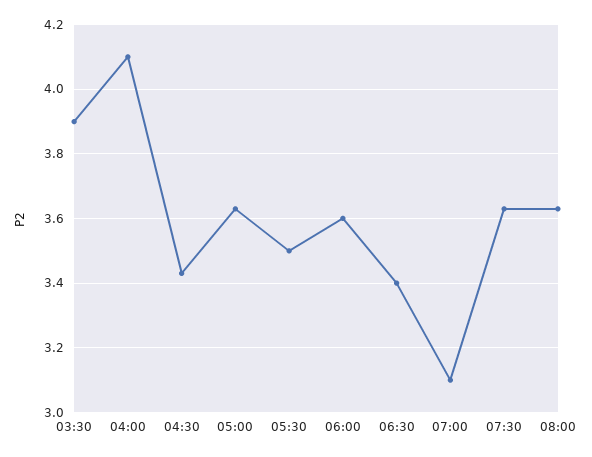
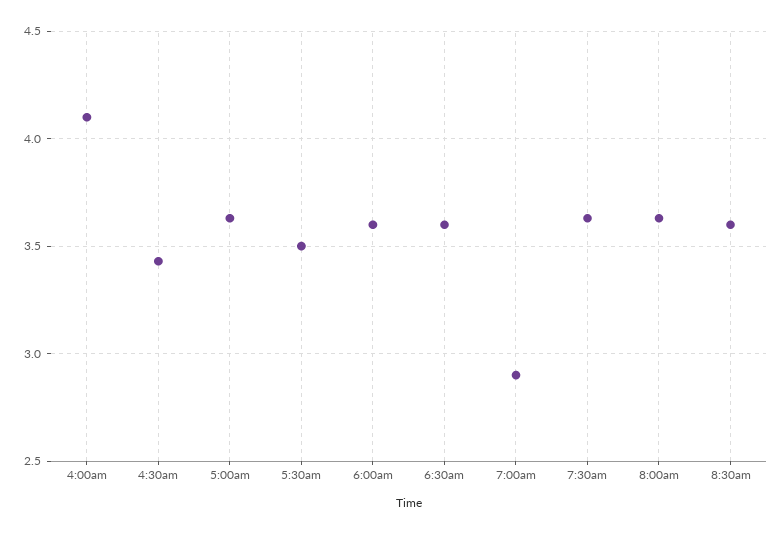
03:30: 3.9 -> none
06:30: 3.4 -> 3.6
07:00: 3.1 -> 2.9
8:30am: none -> 3.6

